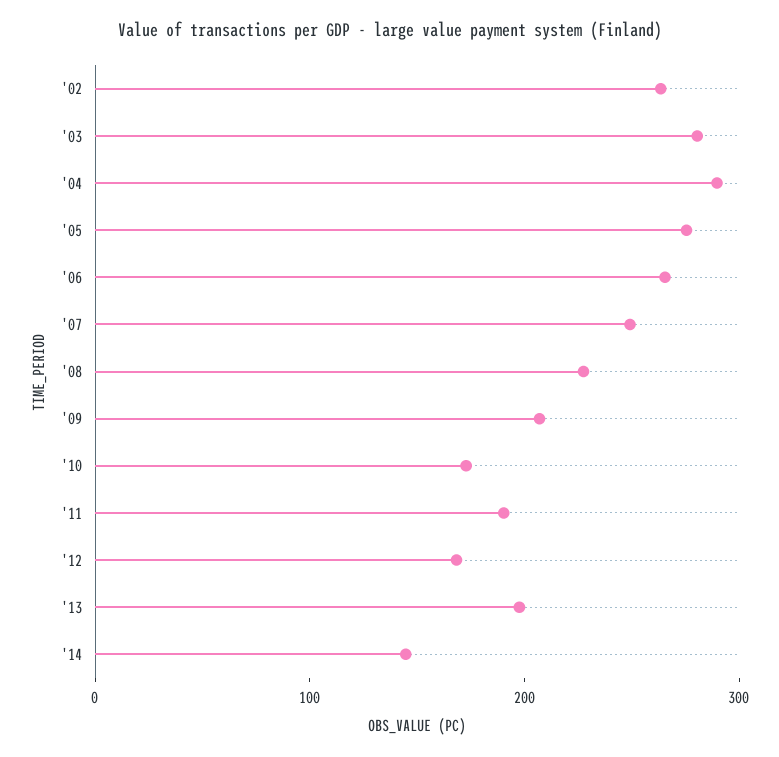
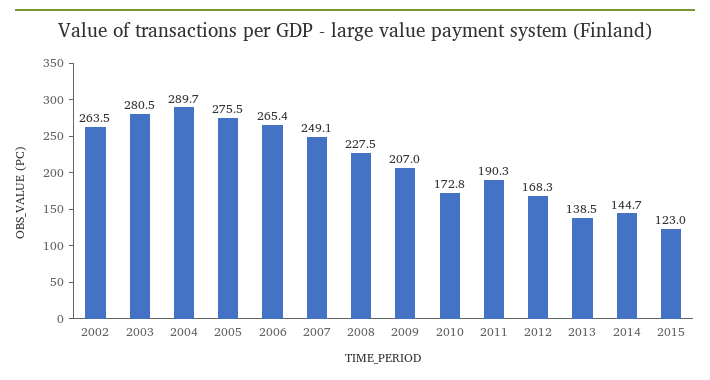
'13: 200 -> 138.5
2015: none -> 123

